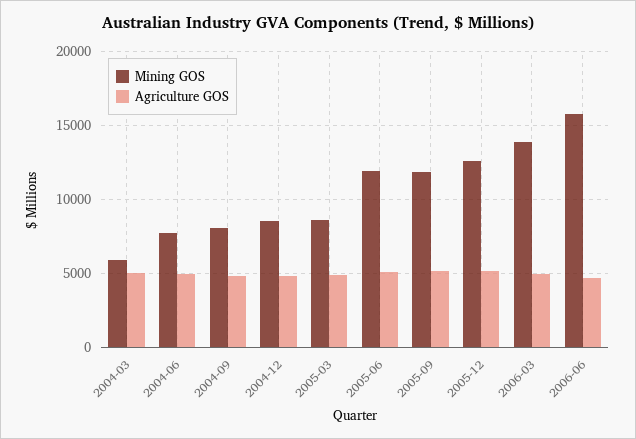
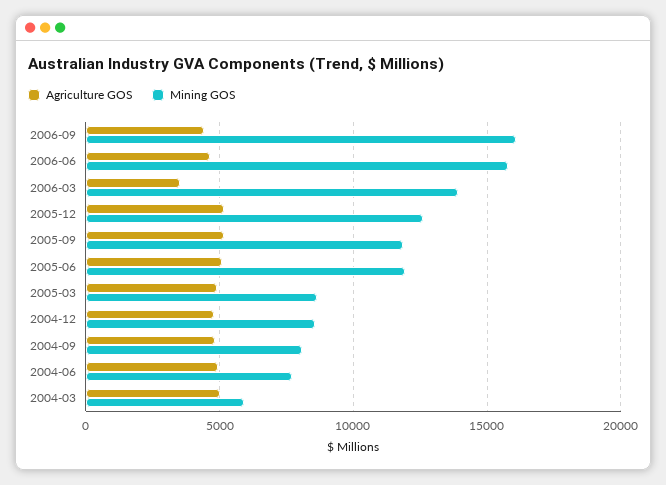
Agriculture GOS, 2006-03: 5000 -> 3500
Agriculture GOS, 2006-09: none -> 4500
Mining GOS, 2006-09: none -> 16000

